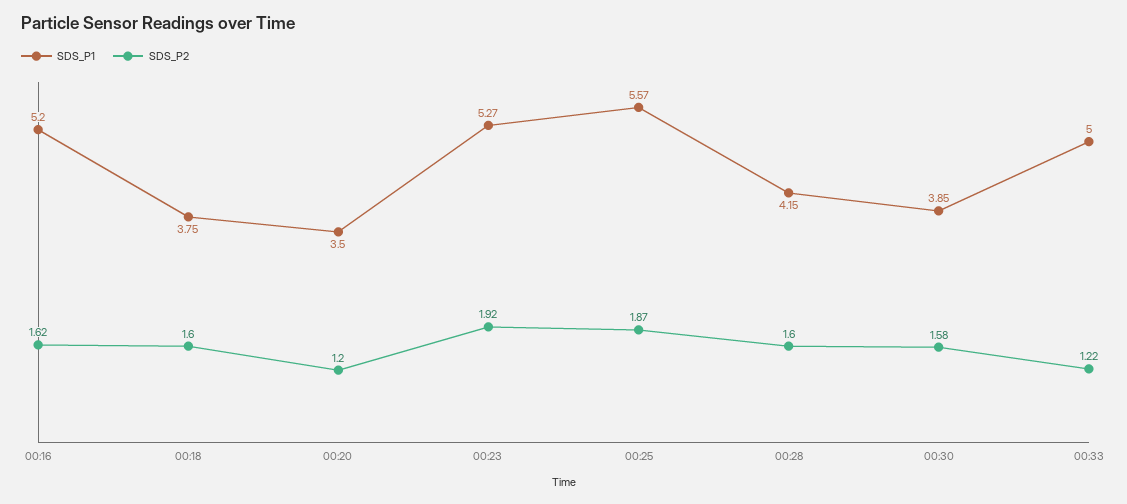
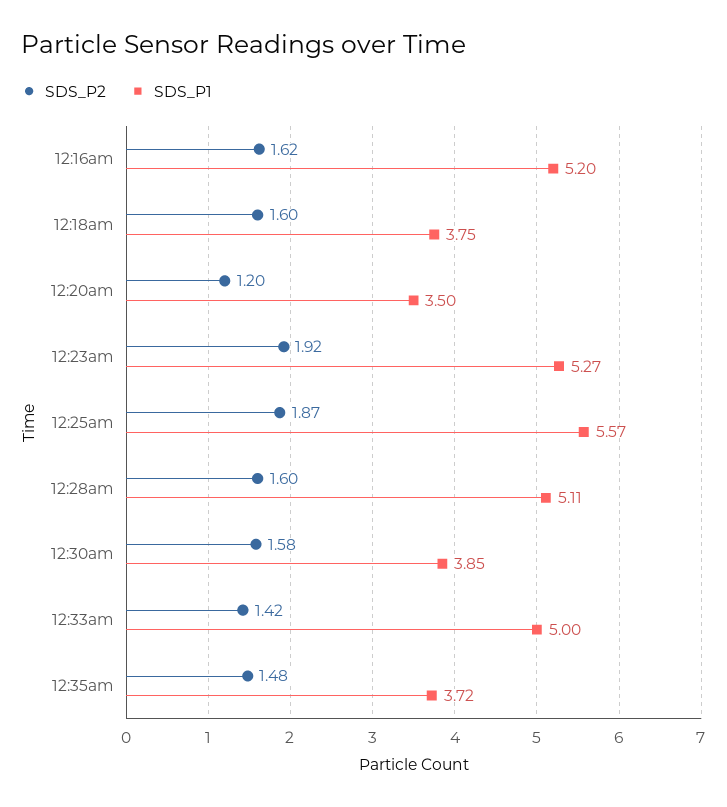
SDS_P1, 00:28: 4.15 -> 5.11
SDS_P2, 00:33: 1.22 -> 1.42
SDS_P2, 12:35am: none -> 1.48
SDS_P1, 12:35am: none -> 3.72

